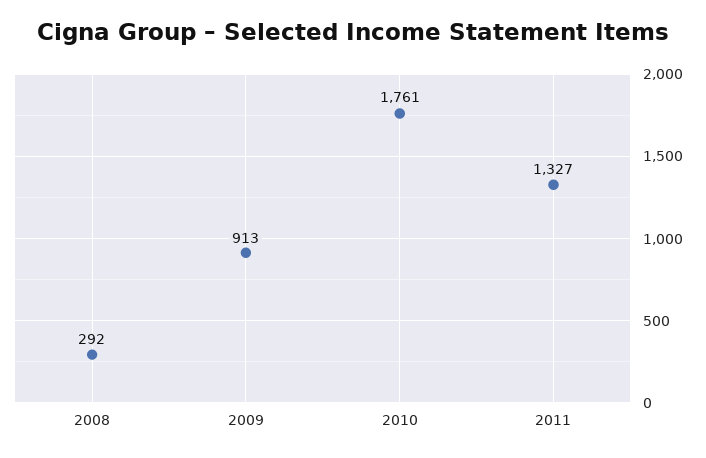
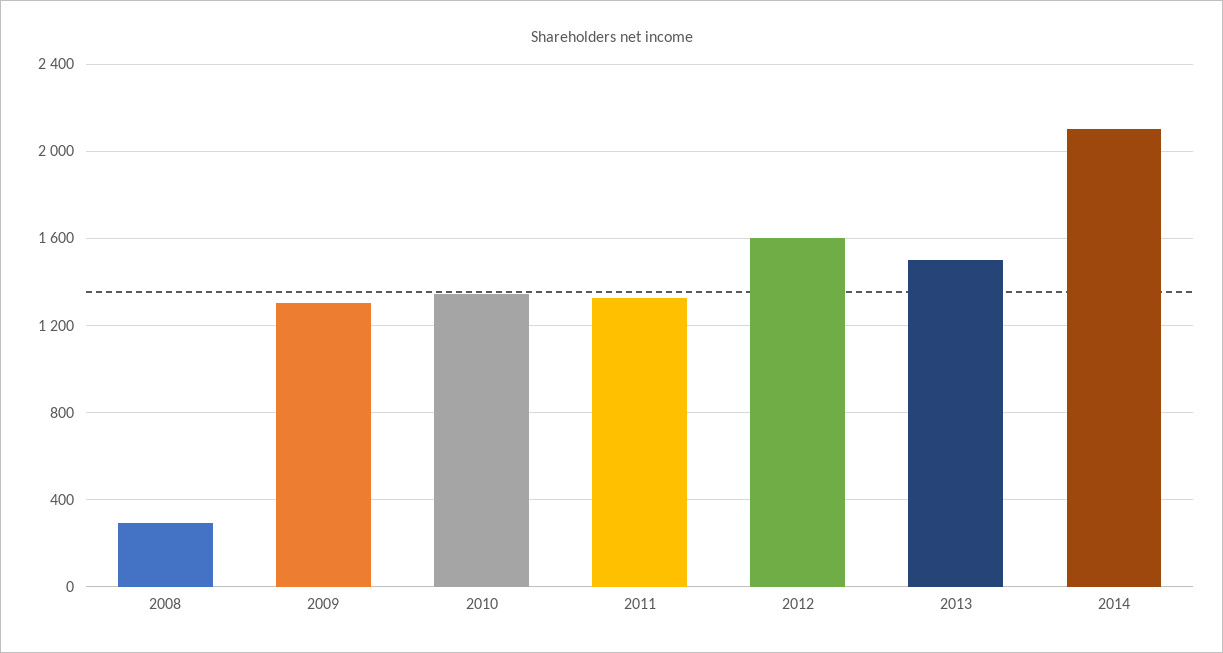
2009: 913 -> 1300
2010: 1761 -> 1350
2012: none -> 1600
2013: none -> 1500
2014: none -> 2100

